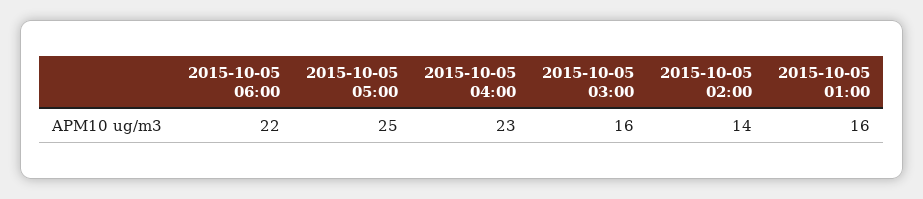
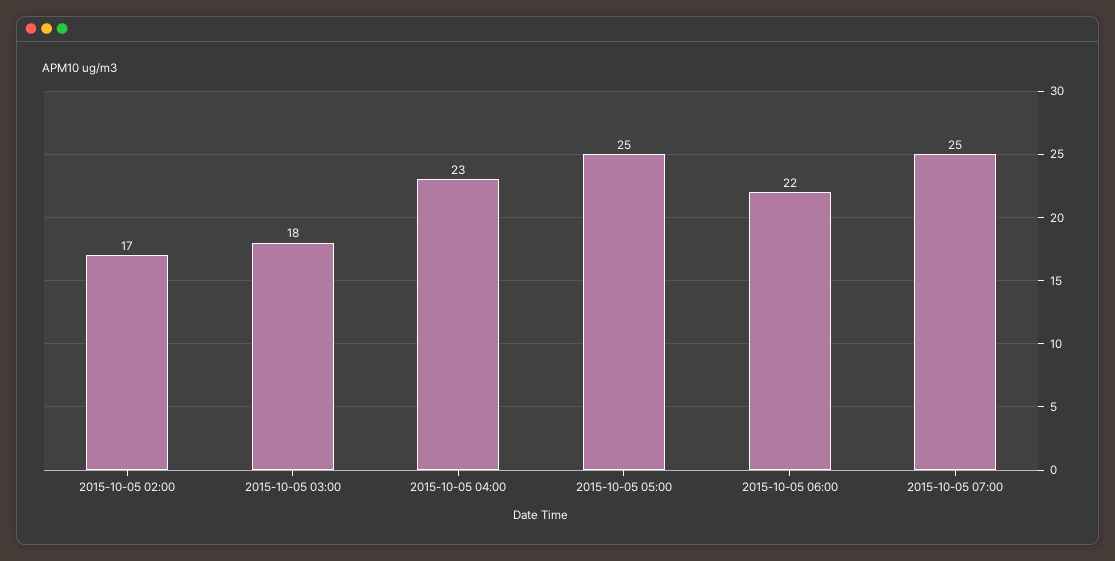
2015-10-05 03:00: 16 -> 18
2015-10-05 02:00: 14 -> 17
2015-10-05 01:00: 16 -> none
2015-10-05 07:00: none -> 25

